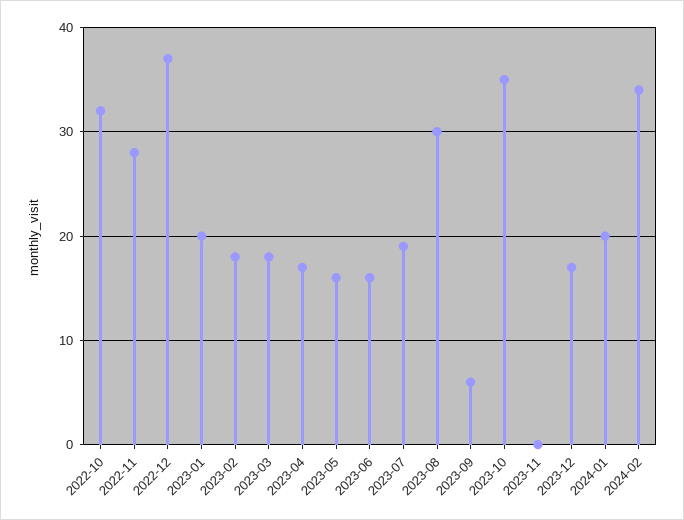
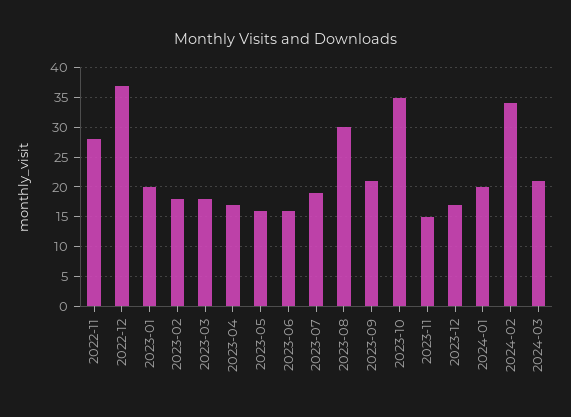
2022-10: 32 -> none
2023-09: 6 -> 20
2023-11: 0 -> 15
2024-03: none -> 20

